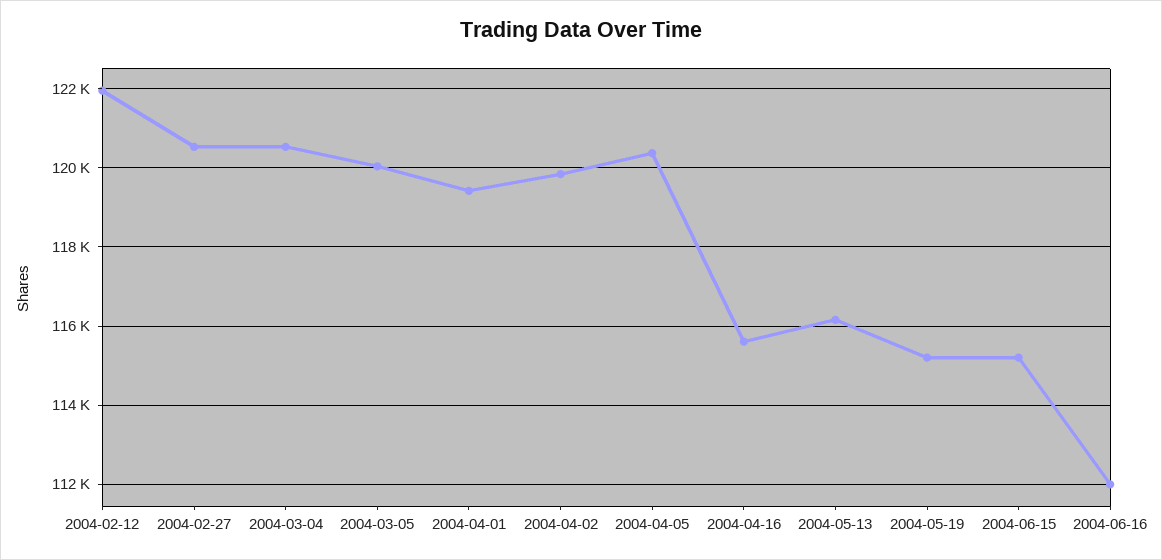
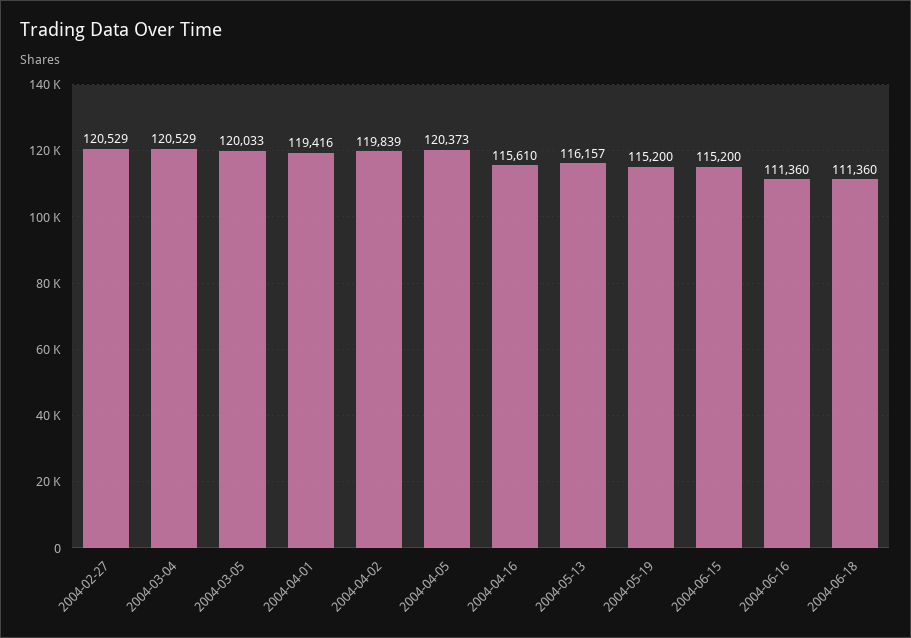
2004-02-12: 122000 -> none
2004-06-16: 112000 -> 111360
2004-06-18: none -> 111360

